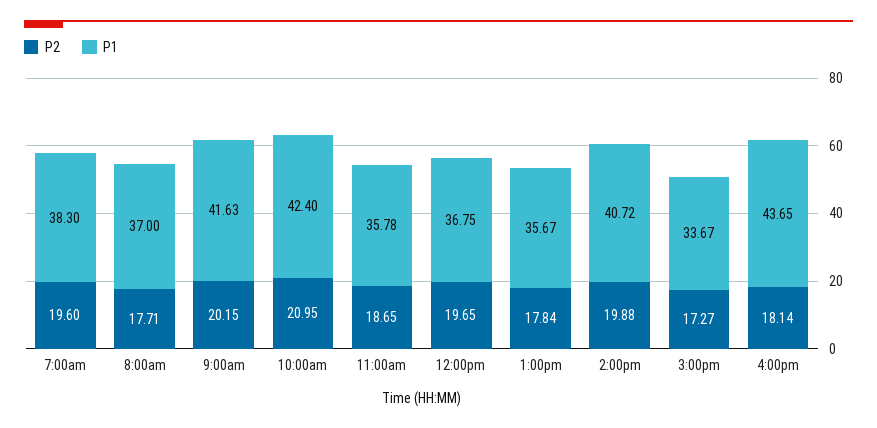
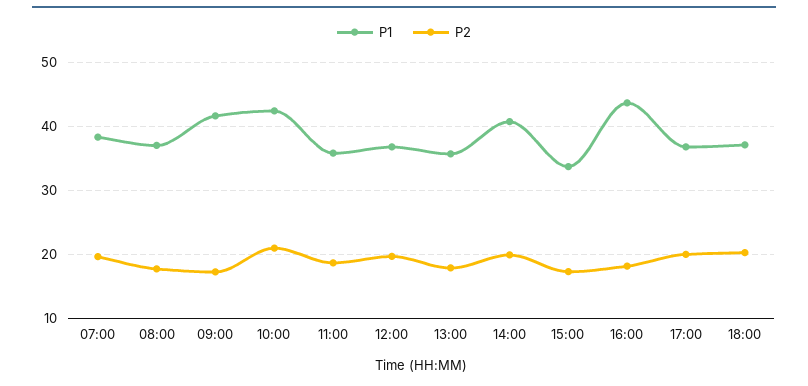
P2, 9:00am: 20.15 -> 17
P1, 17:00: none -> 37
P2, 17:00: none -> 20
P1, 18:00: none -> 37
P2, 18:00: none -> 20

